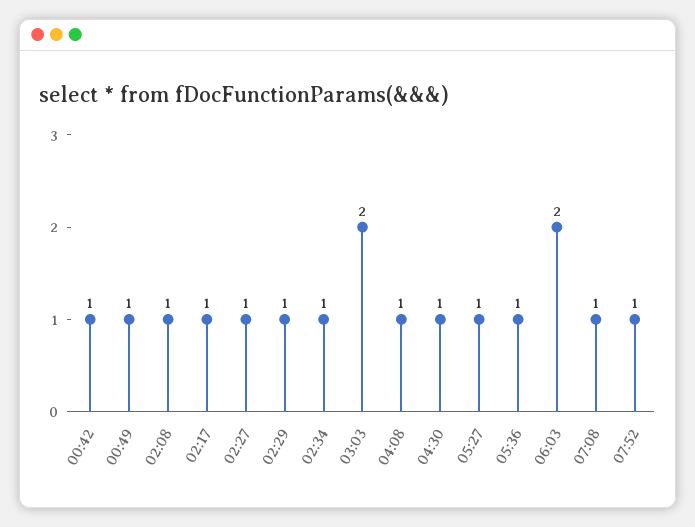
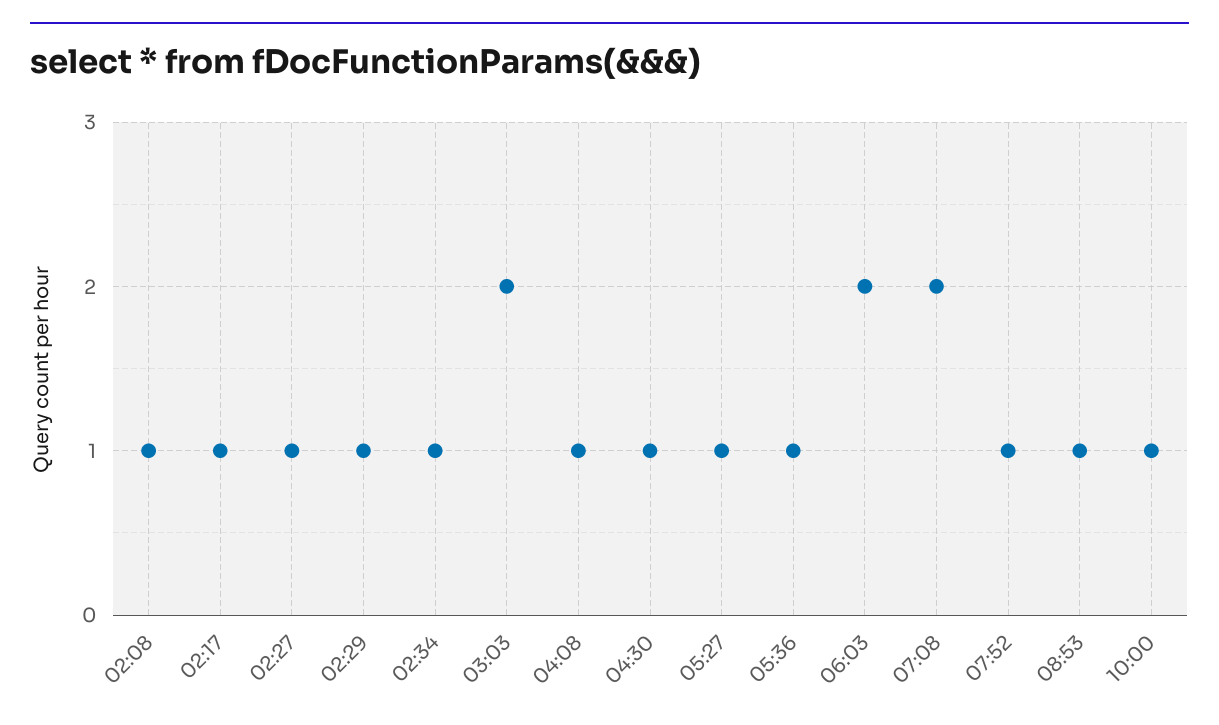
00:42: 1 -> none
00:49: 1 -> none
07:08: 1 -> 2
08:53: none -> 1
10:00: none -> 1

